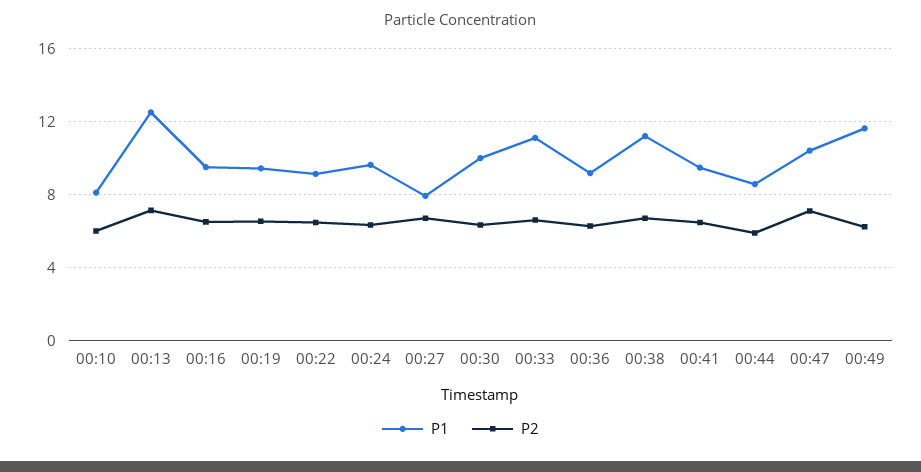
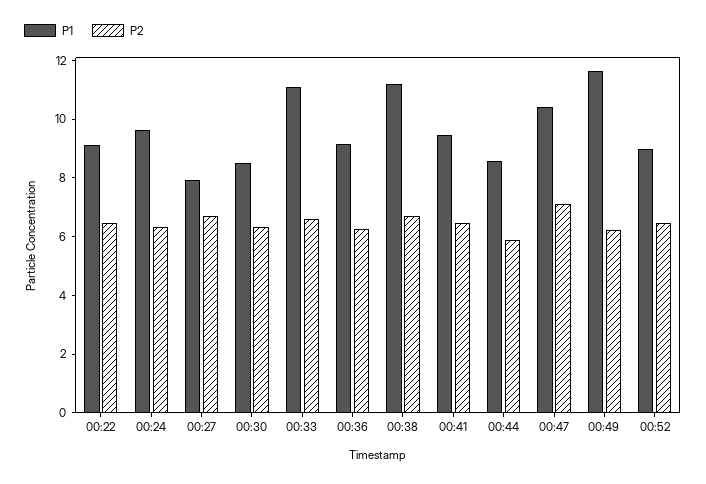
P1, 00:10: 8 -> none
P2, 00:10: 6 -> none
P1, 00:13: 12.5 -> none
P2, 00:13: 7 -> none
P1, 00:16: 9.5 -> none
P2, 00:16: 6.5 -> none
P1, 00:19: 9.5 -> none
P2, 00:19: 6.5 -> none
P1, 00:30: 10 -> 8.5
P1, 00:52: none -> 9
P2, 00:52: none -> 6.5

